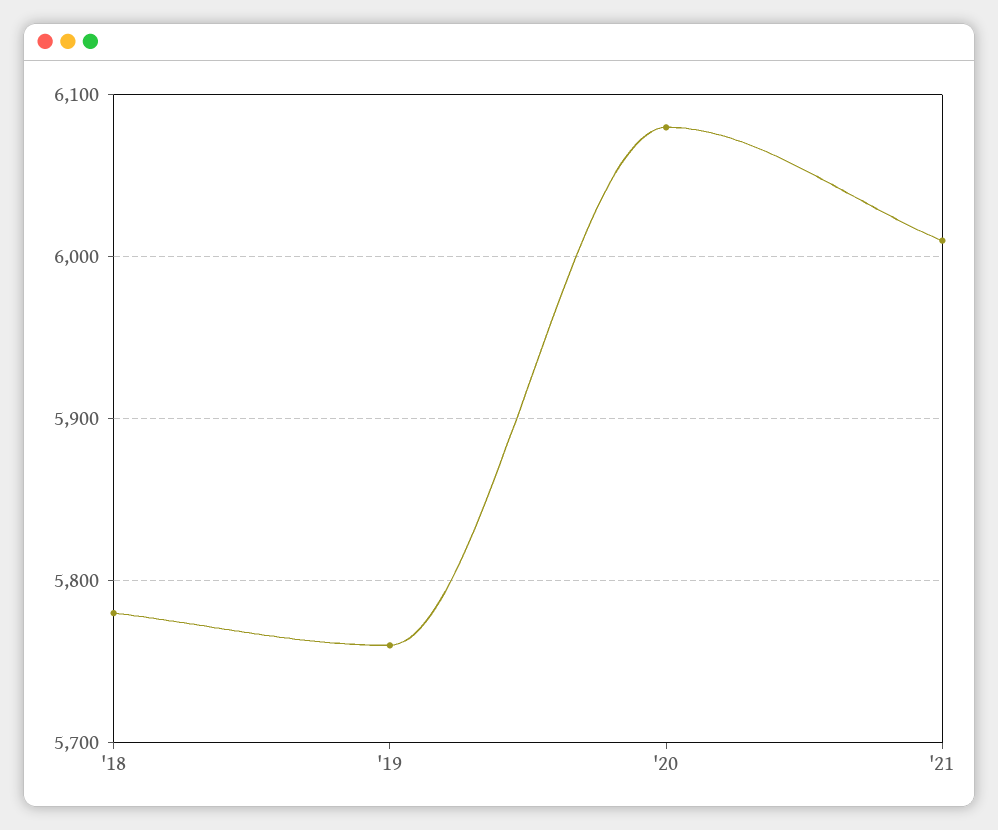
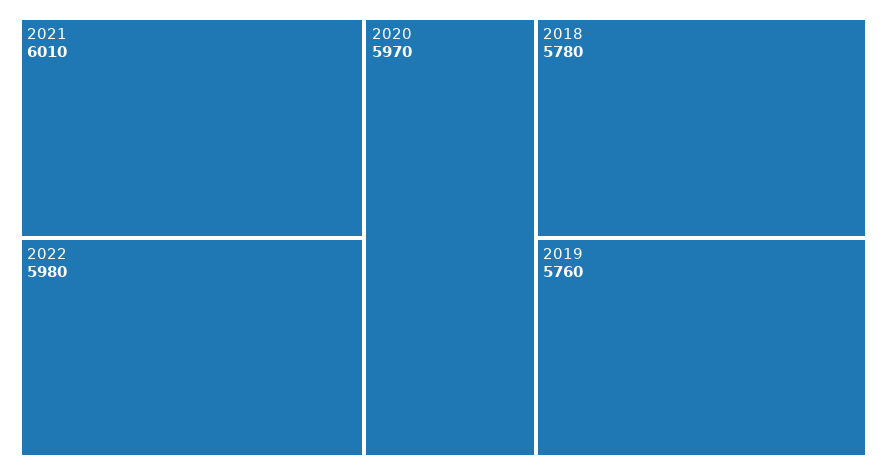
'20: 6080 -> 5970
2022: none -> 5980

